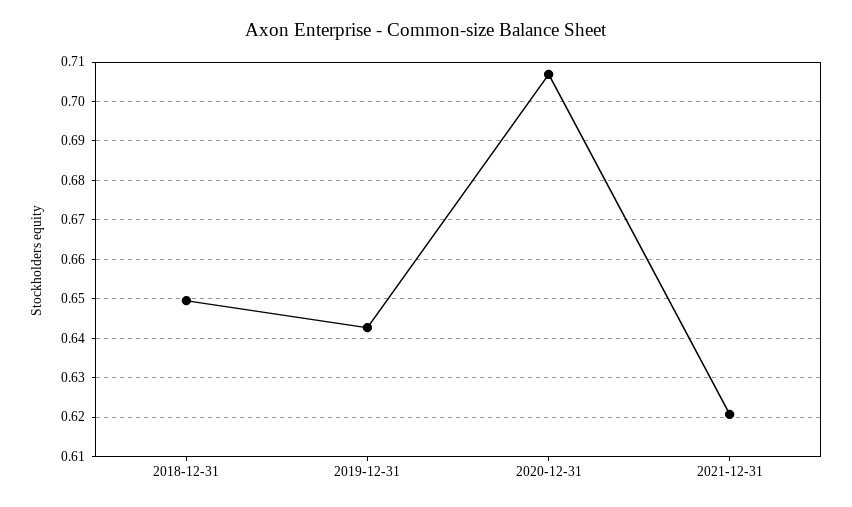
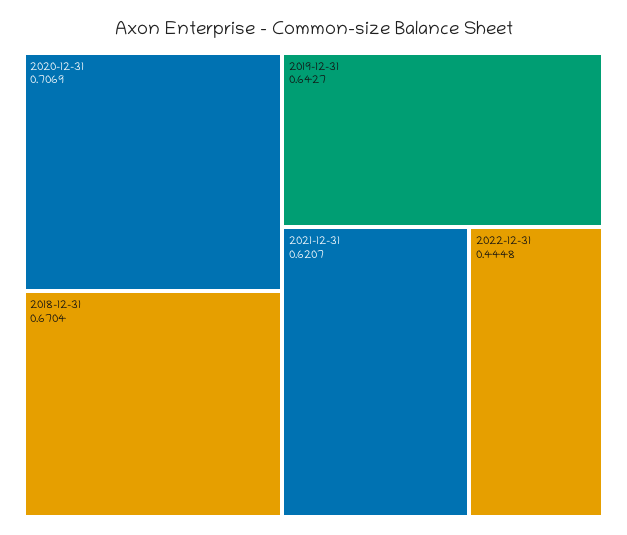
2018-12-31: 0.65 -> 0.6704
2022-12-31: none -> 0.4448

